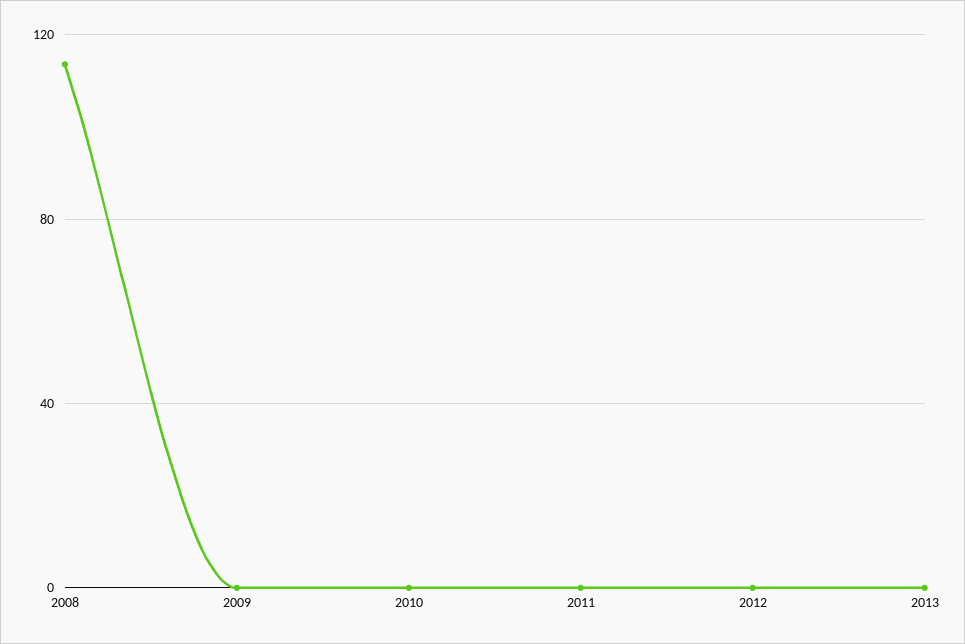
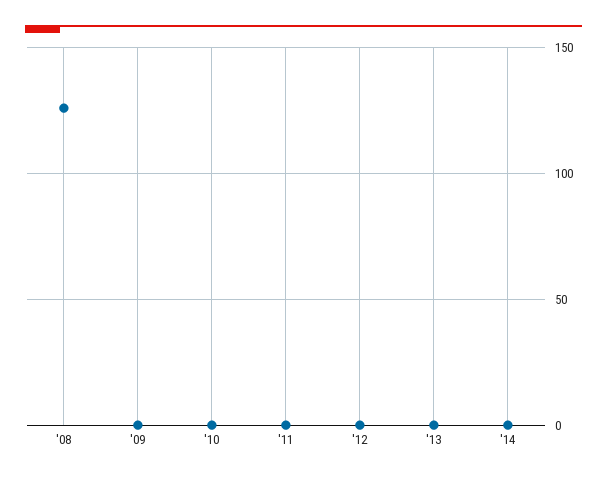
2008: 115 -> 125
'14: none -> 0

